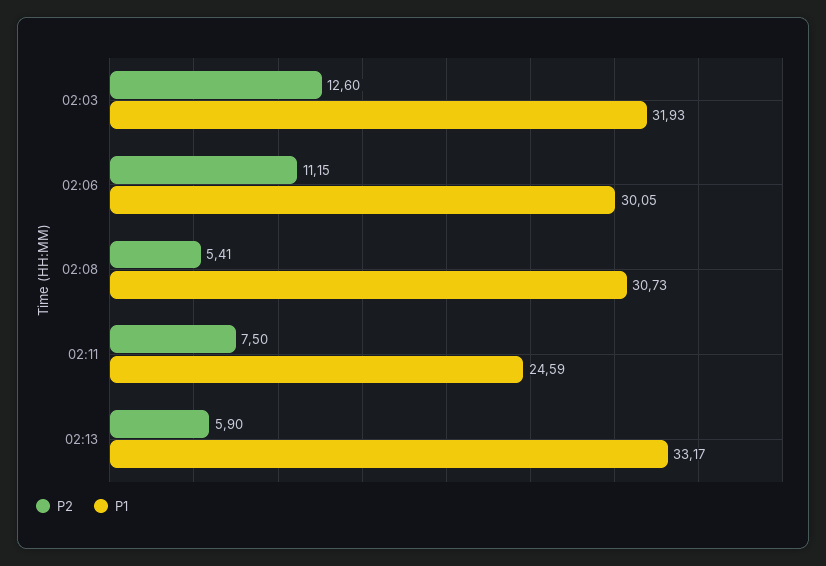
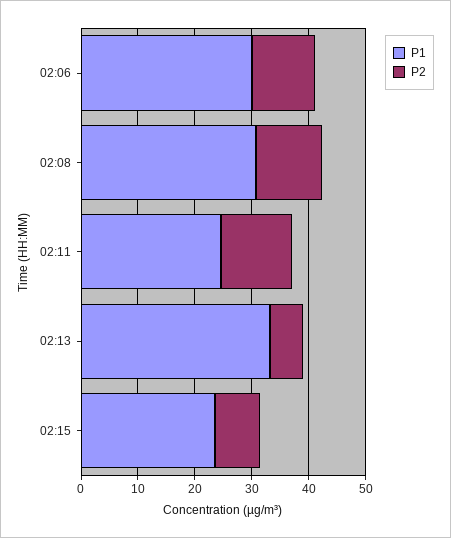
P2, 02:03: 12.6 -> none
P1, 02:03: 31.93 -> none
P2, 02:08: 5.41 -> 12
P2, 02:11: 7.5 -> 12
P1, 02:15: none -> 24
P2, 02:15: none -> 8

